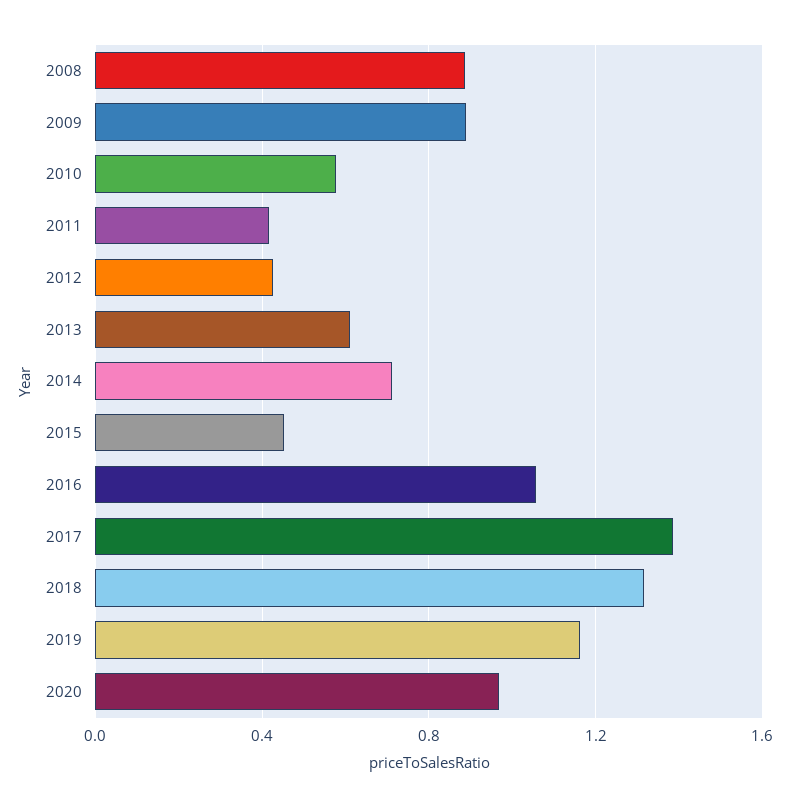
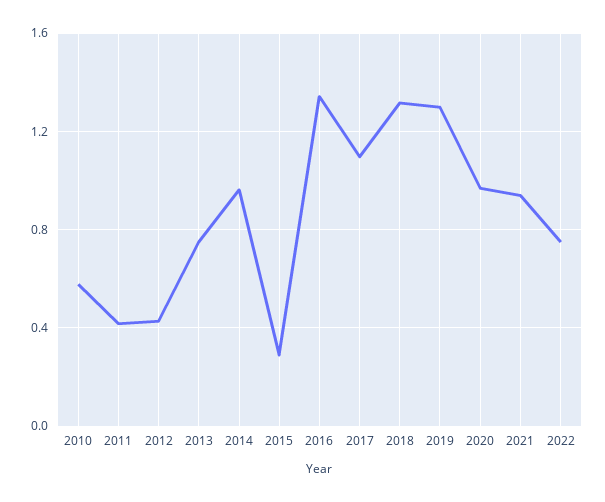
2008: 0.9 -> none
2009: 0.9 -> none
2013: 0.6 -> 0.75
2014: 0.7 -> 0.95
2015: 0.45 -> 0.3
2016: 1.05 -> 1.35
2017: 1.4 -> 1.1
2019: 1.15 -> 1.3
2021: none -> 0.95
2022: none -> 0.75

